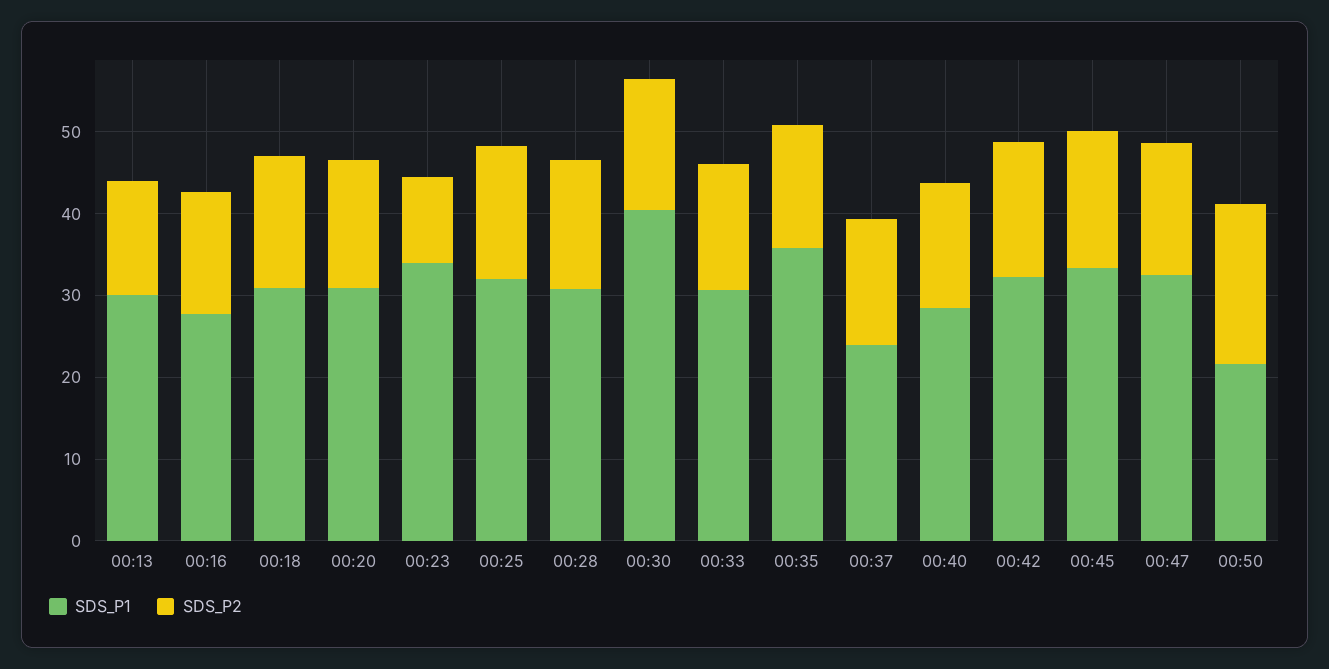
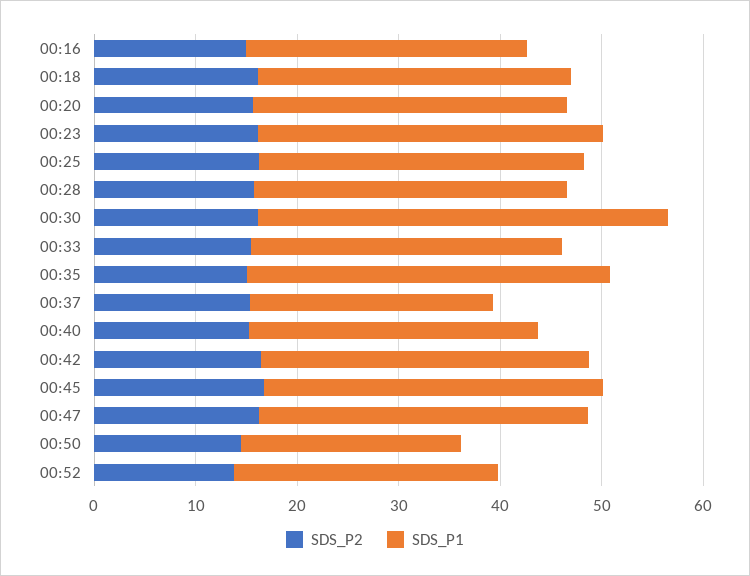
SDS_P1, 00:13: 30 -> none
SDS_P2, 00:13: 14 -> none
SDS_P2, 00:23: 10 -> 16
SDS_P2, 00:50: 20 -> 14
SDS_P2, 00:52: none -> 14
SDS_P1, 00:52: none -> 26

